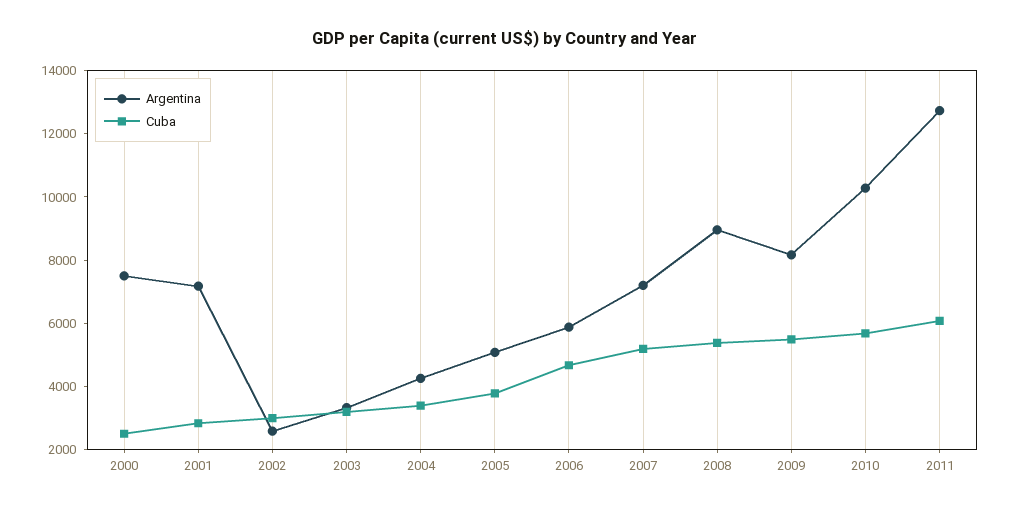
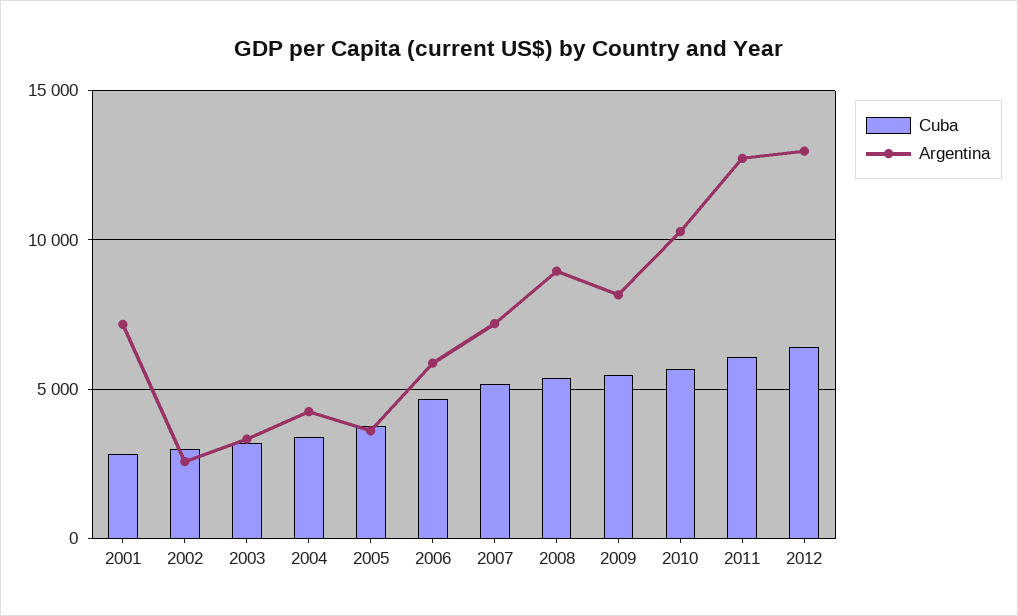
Argentina, 2000: 7500 -> none
Cuba, 2000: 2500 -> none
Argentina, 2005: 5000 -> 3500
Cuba, 2012: none -> 6500
Argentina, 2012: none -> 13000

